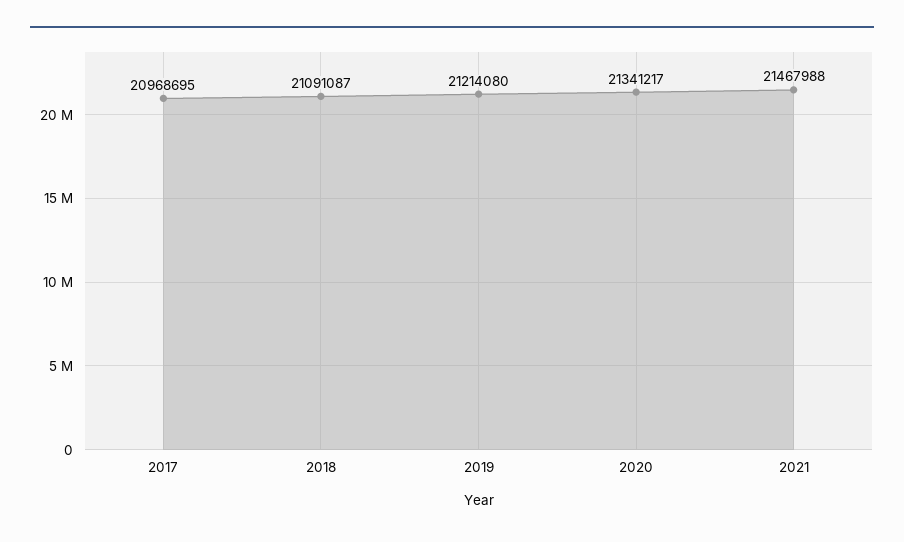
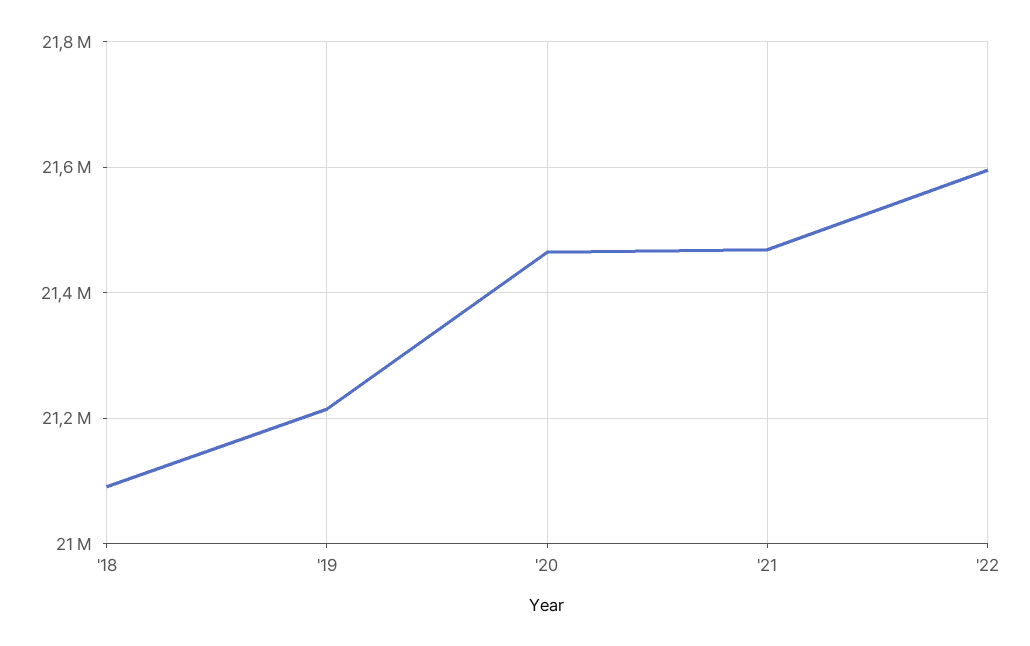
2017: 20968695 -> none
2020: 21341217 -> 21460000
'22: none -> 21600000

